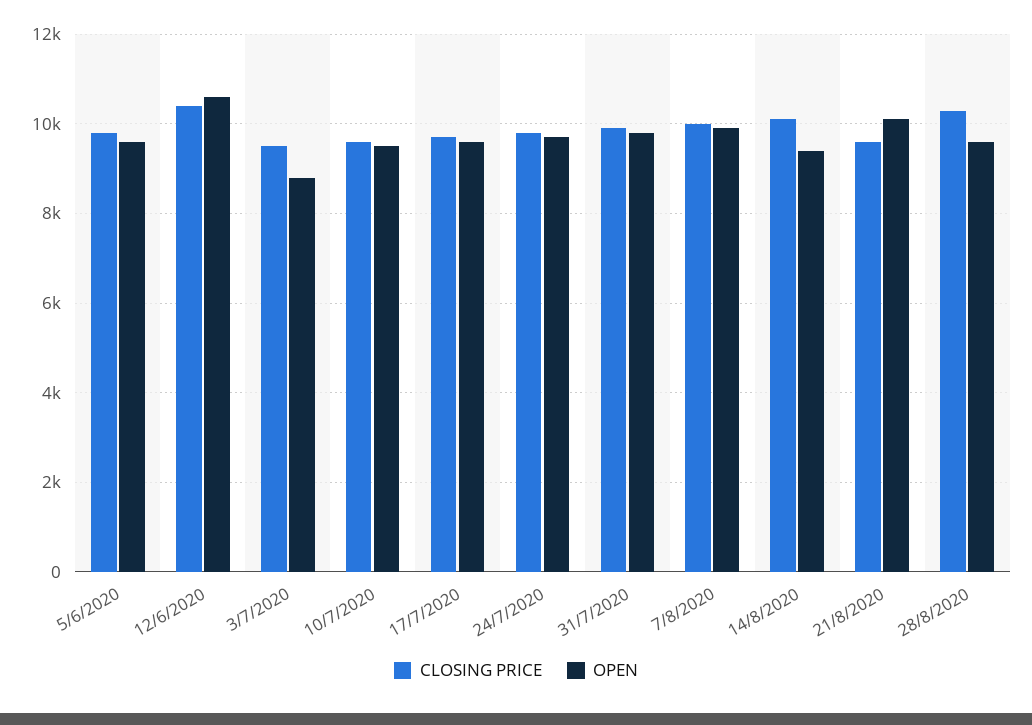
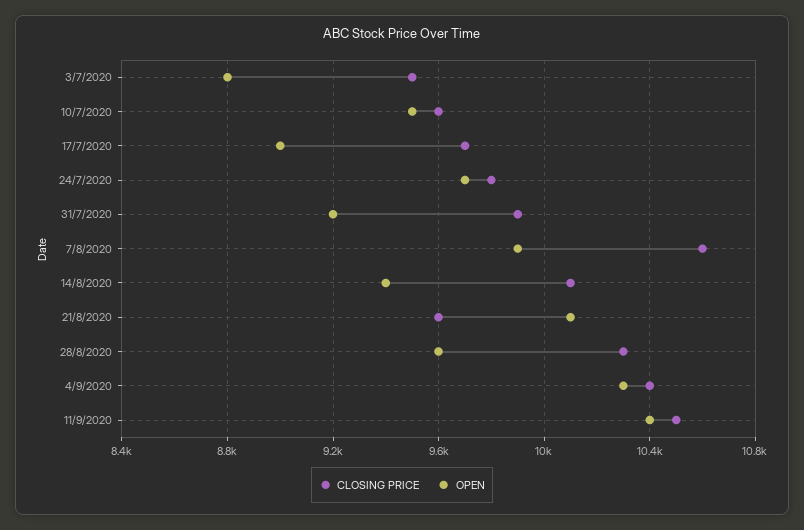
CLOSING PRICE, 5/6/2020: 9800 -> none
OPEN, 5/6/2020: 9600 -> none
CLOSING PRICE, 12/6/2020: 10400 -> none
OPEN, 12/6/2020: 10600 -> none
OPEN, 17/7/2020: 9600 -> 9000
OPEN, 31/7/2020: 9800 -> 9200
CLOSING PRICE, 7/8/2020: 10000 -> 10600
CLOSING PRICE, 4/9/2020: none -> 10400
OPEN, 4/9/2020: none -> 10300
CLOSING PRICE, 11/9/2020: none -> 10500
OPEN, 11/9/2020: none -> 10400

